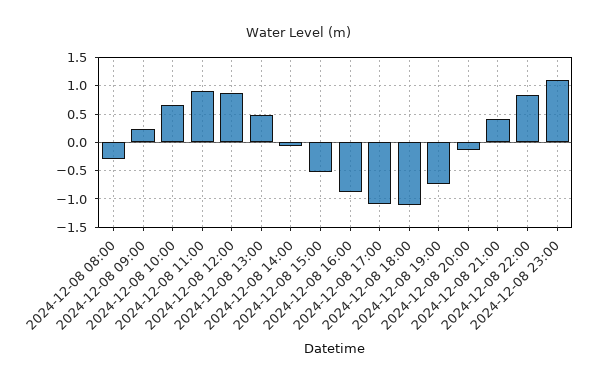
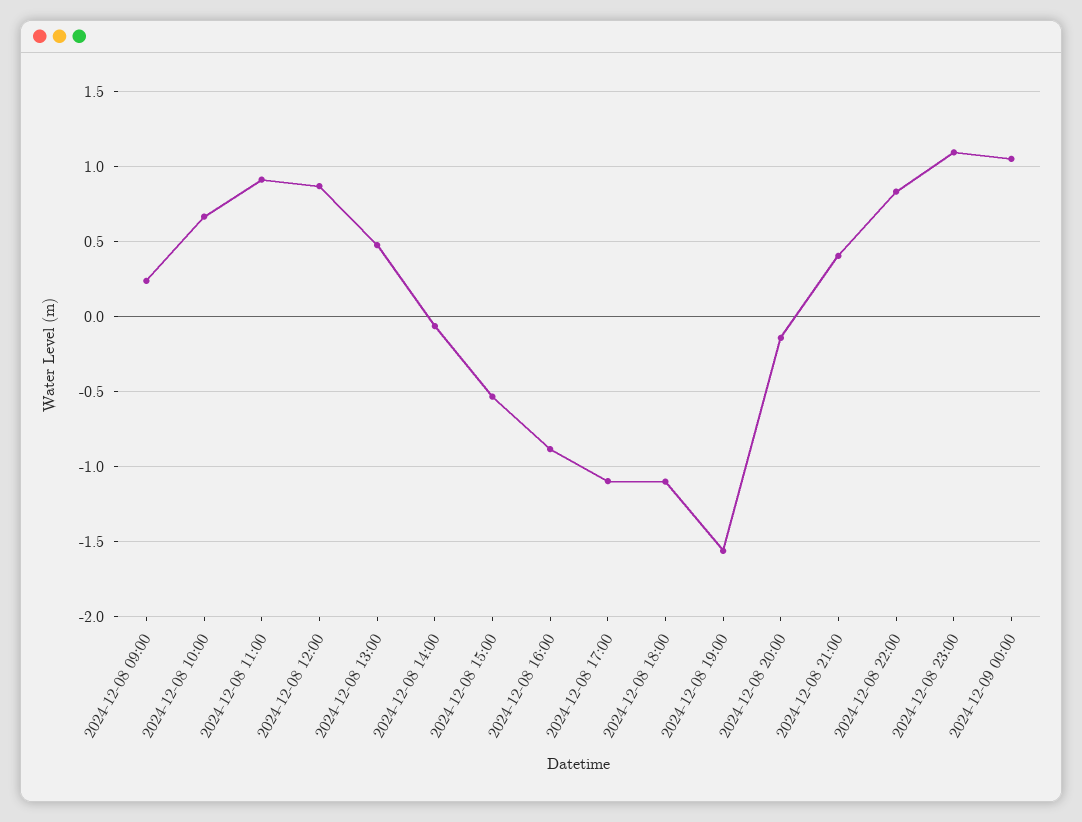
2024-12-08 08:00: -0.25 -> none
2024-12-08 19:00: -0.75 -> -1.55
2024-12-09 00:00: none -> 1.05

